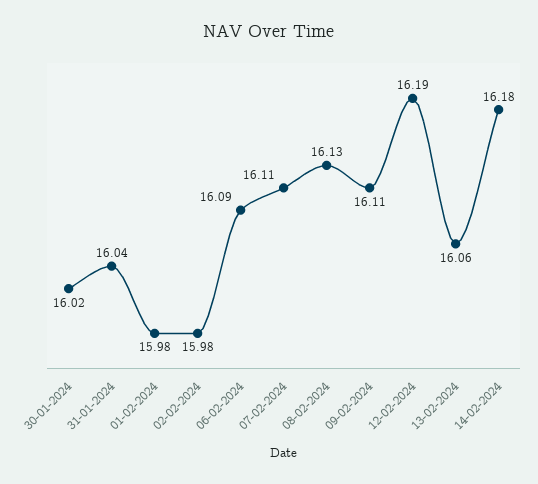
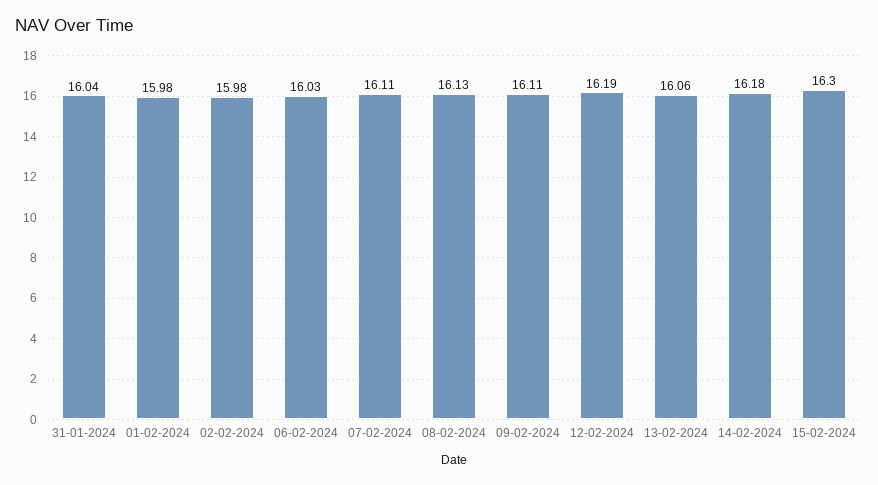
30-01-2024: 16.02 -> none
06-02-2024: 16.09 -> 16.03
15-02-2024: none -> 16.3

